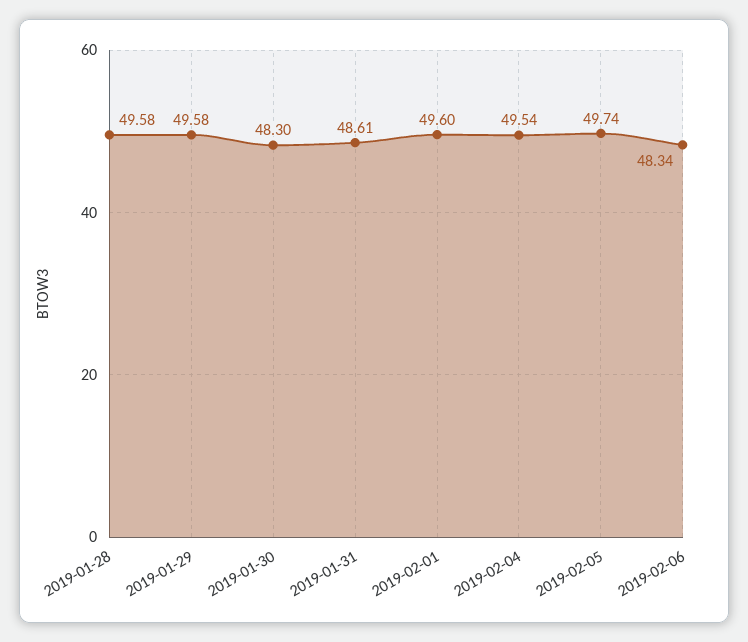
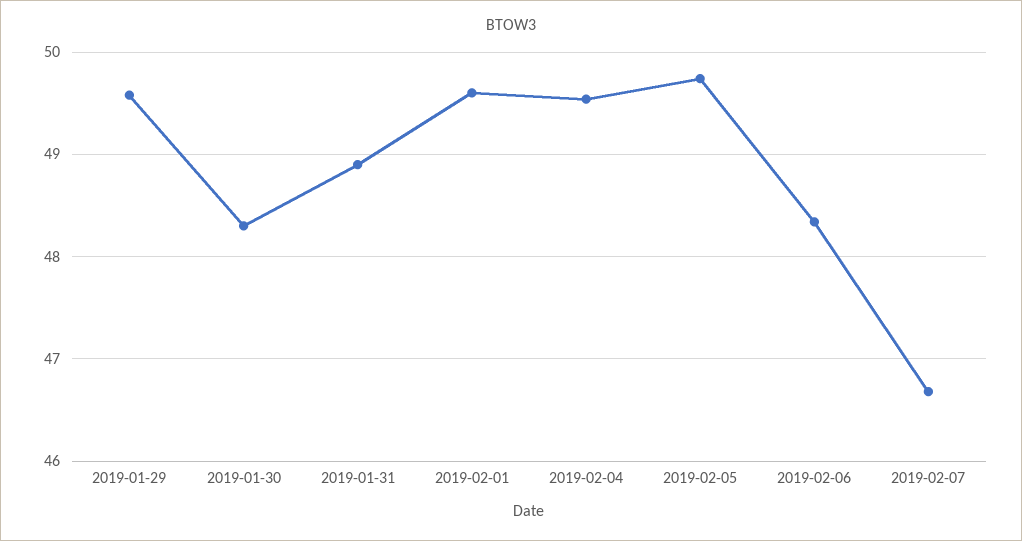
2019-01-28: 49.58 -> none
2019-01-31: 48.61 -> 48.9
2019-02-07: none -> 46.7

